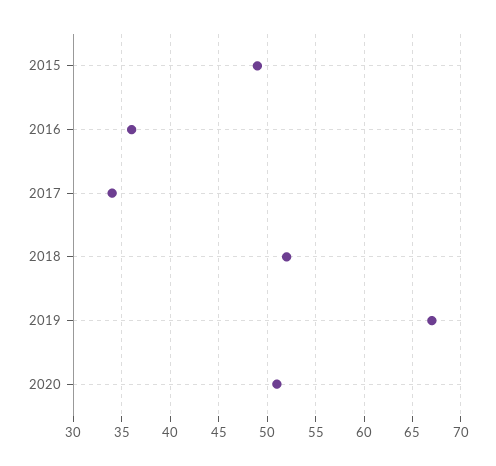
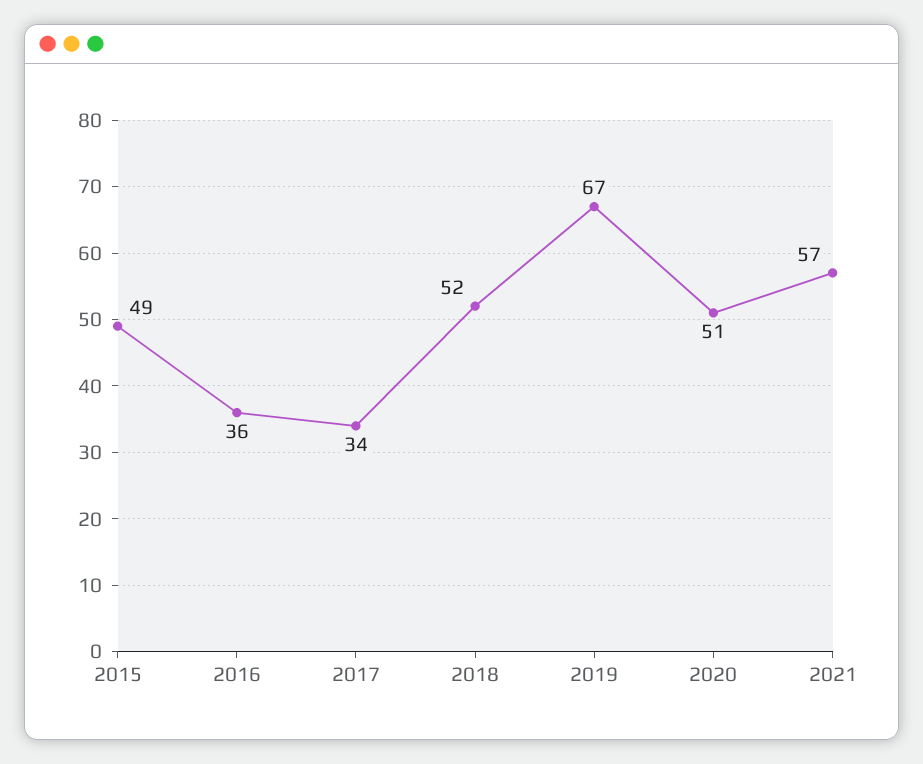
2021: none -> 57

